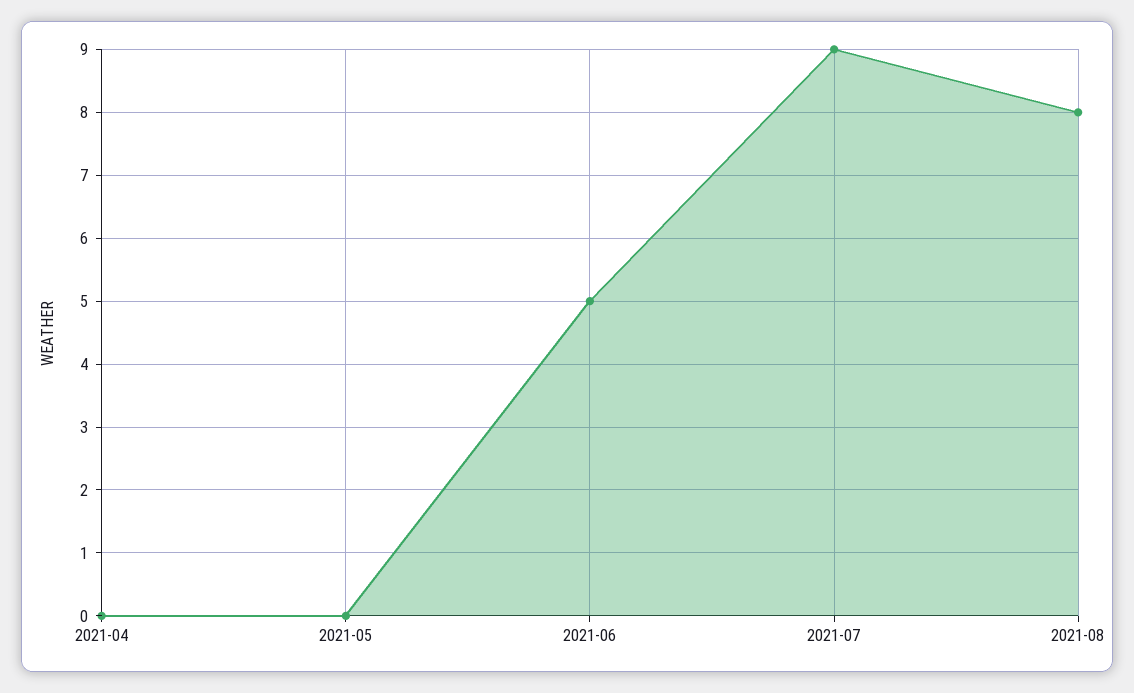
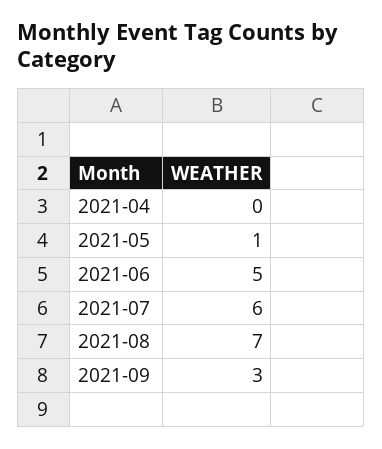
2021-05: 0 -> 1
2021-07: 9 -> 6
2021-08: 8 -> 7
2021-09: none -> 3

